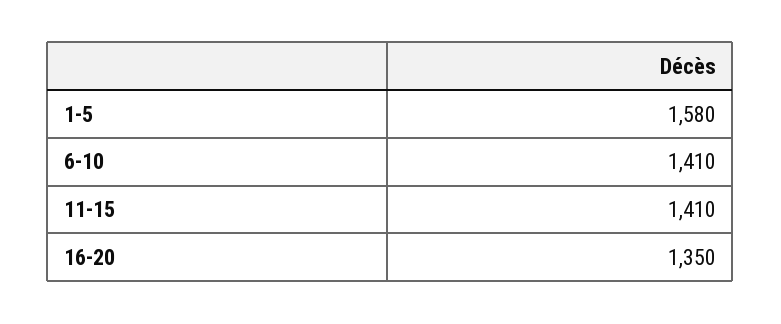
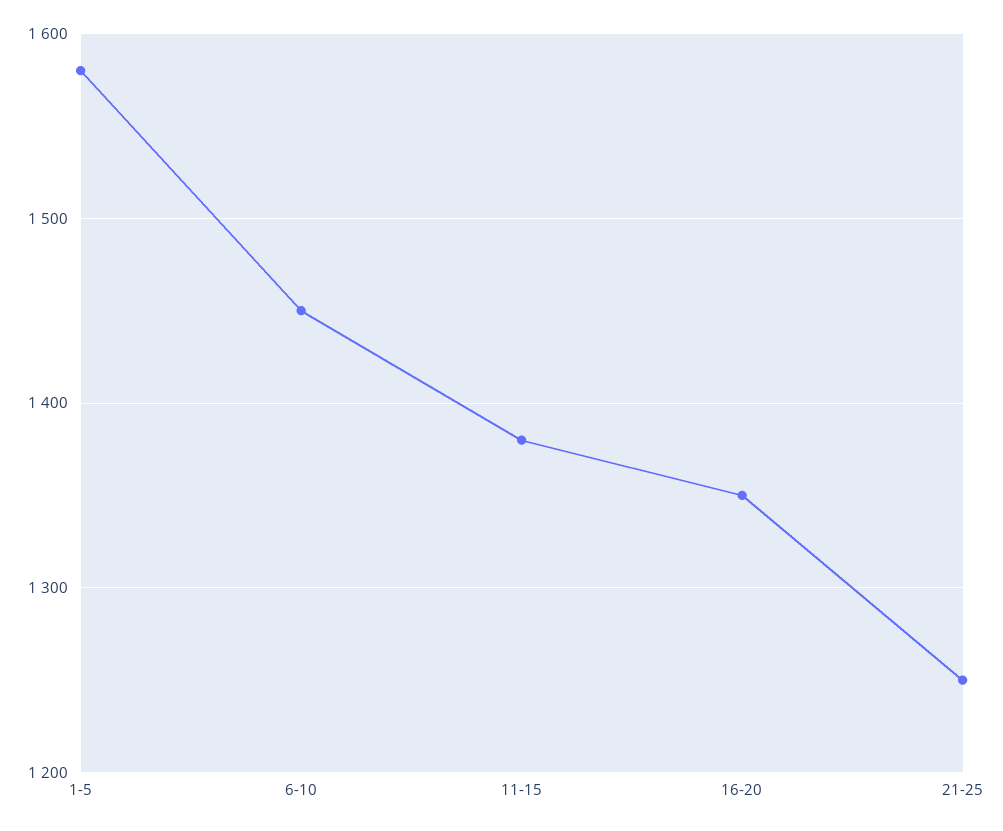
6-10: 1410 -> 1450
11-15: 1410 -> 1380
21-25: none -> 1250

